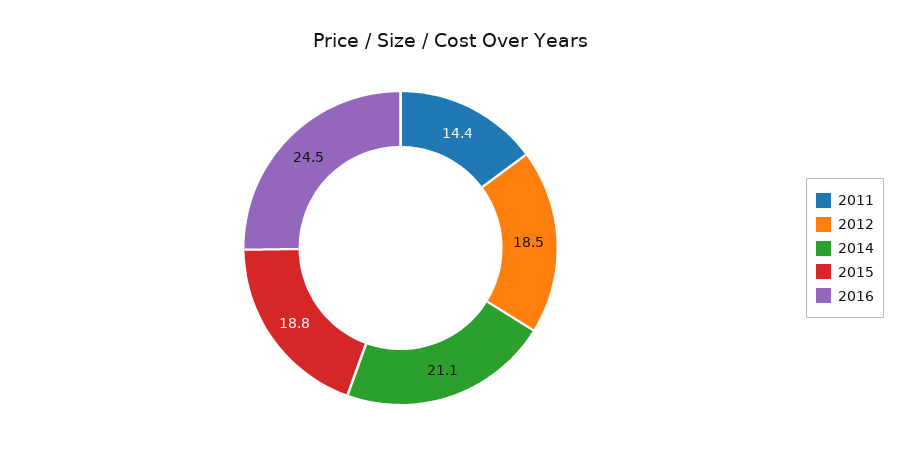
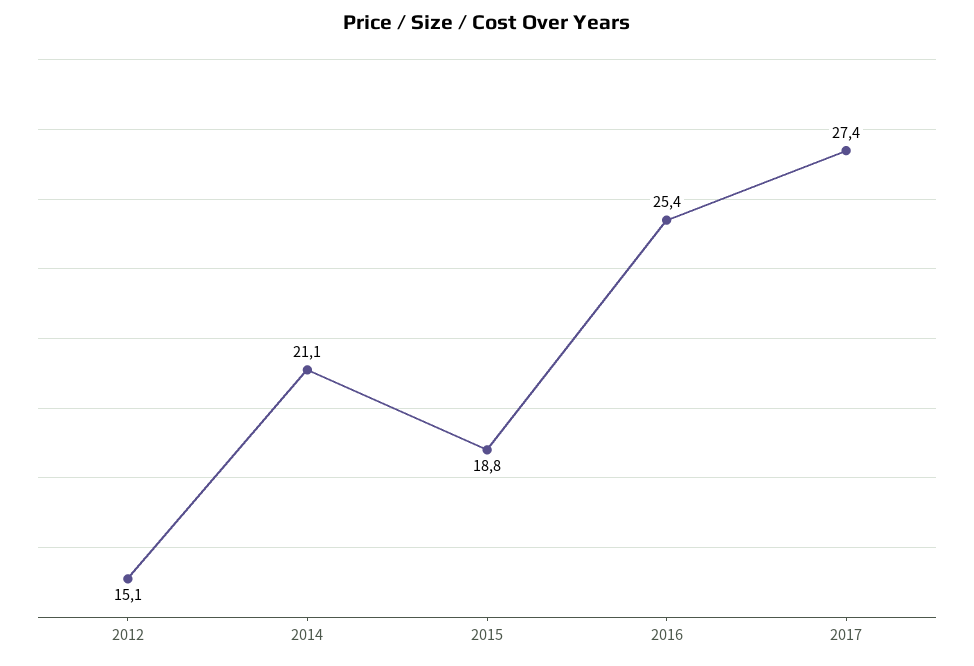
2011: 14.4 -> none
2012: 18.5 -> 15.1
2016: 24.5 -> 25.4
2017: none -> 27.4

